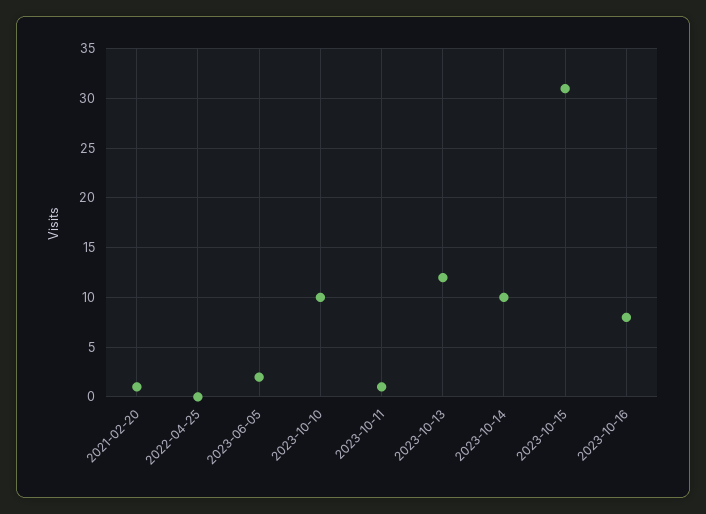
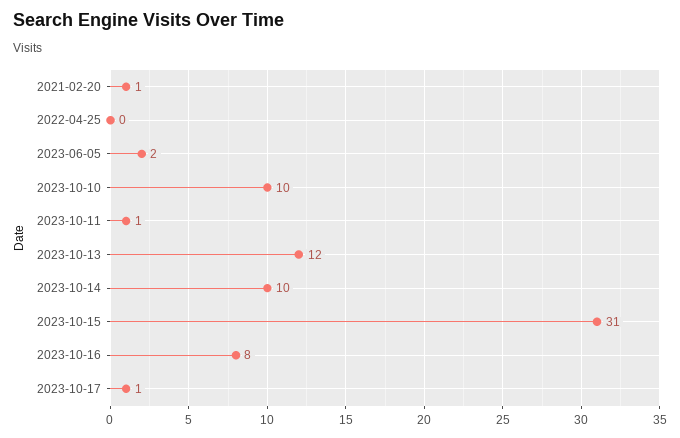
2023-10-17: none -> 1

